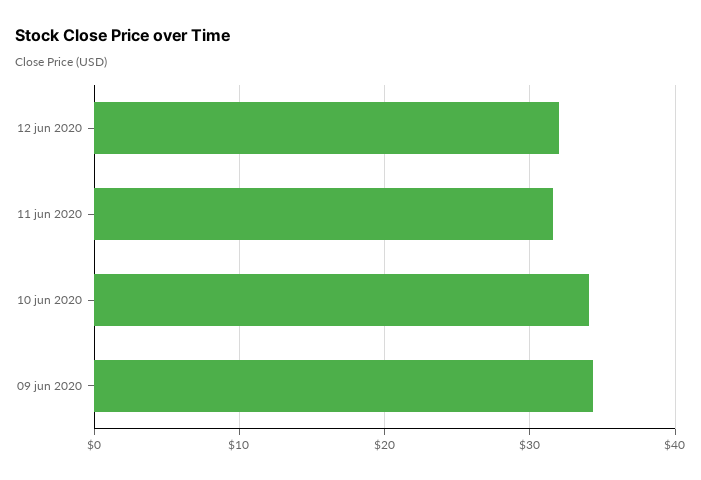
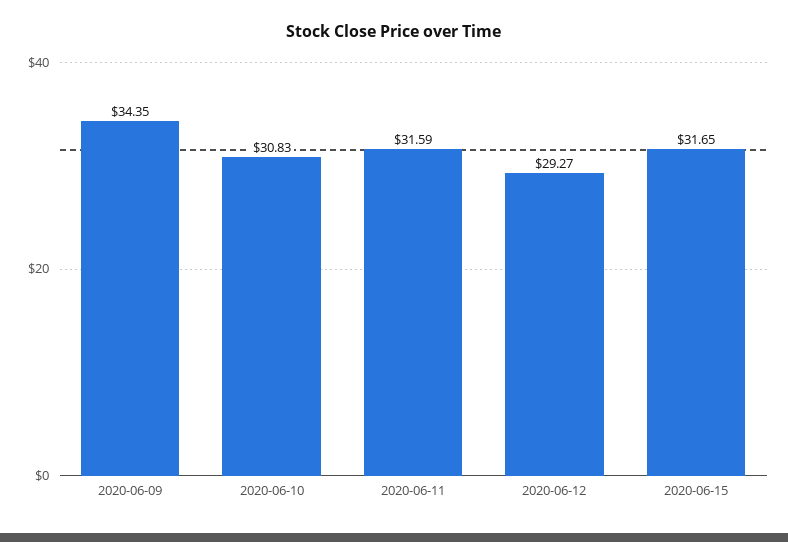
12 jun 2020: 32 -> 29.27
10 jun 2020: 34 -> 30.83
2020-06-15: none -> 31.65

